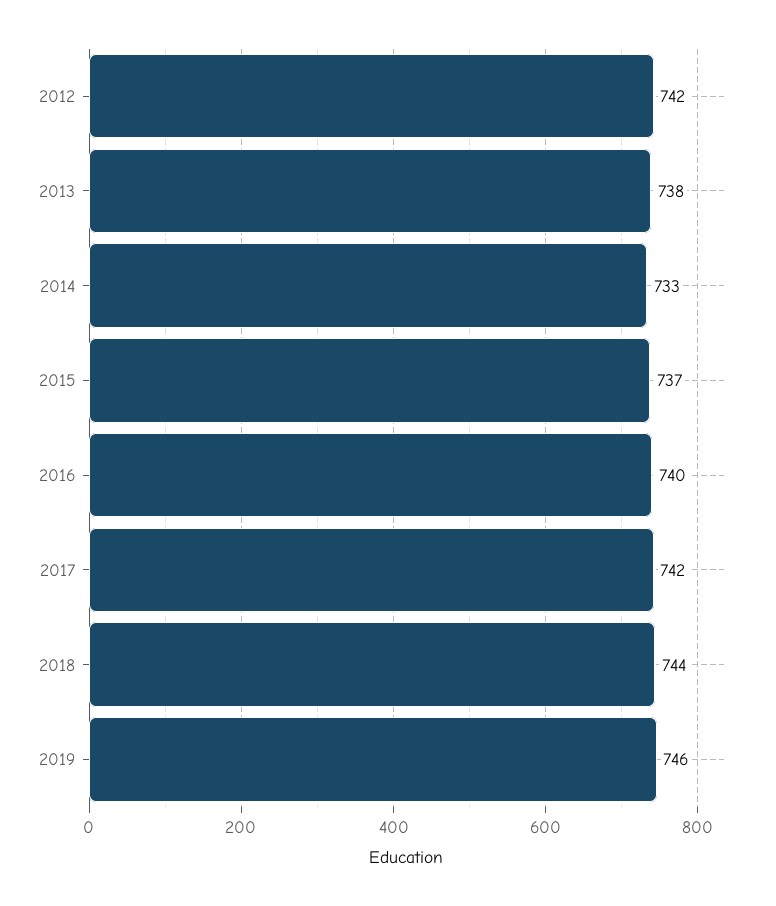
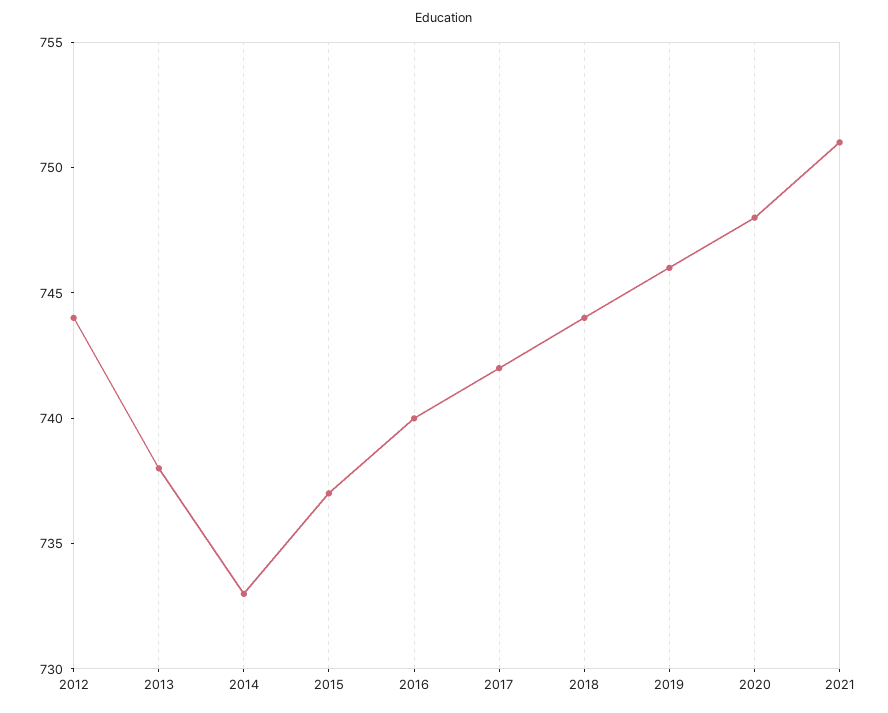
2012: 742 -> 744
2020: none -> 748
2021: none -> 751

